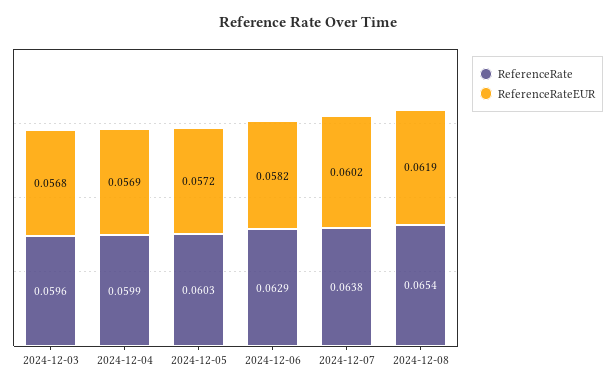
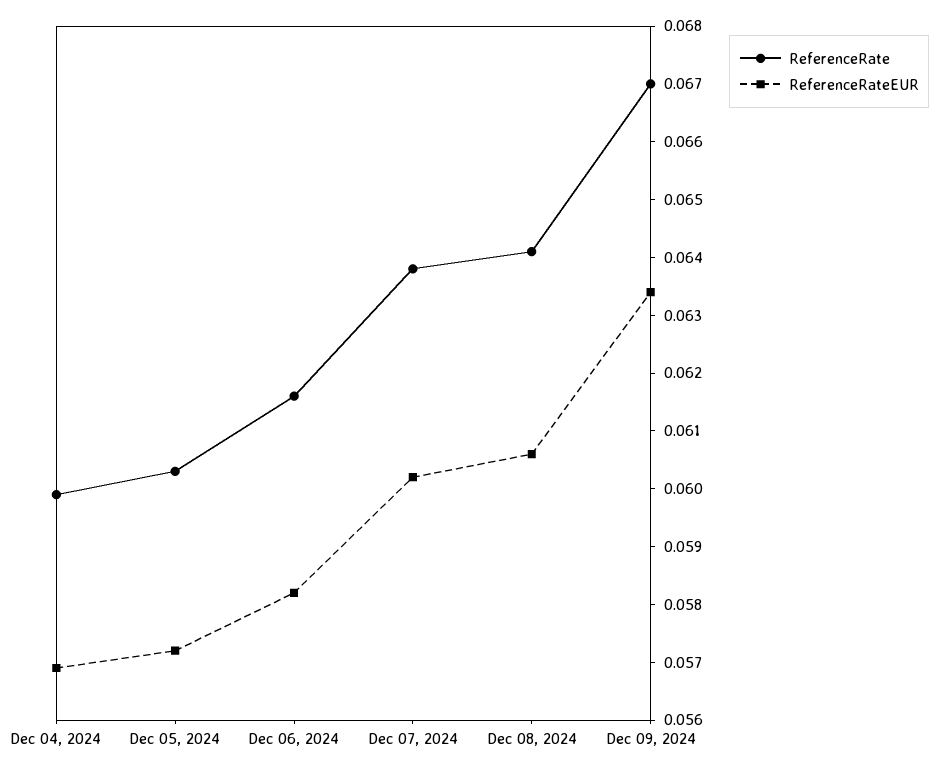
ReferenceRate, 2024-12-03: 0.0596 -> none
ReferenceRateEUR, 2024-12-03: 0.0568 -> none
ReferenceRate, 2024-12-06: 0.0629 -> 0.0615
ReferenceRate, 2024-12-08: 0.0654 -> 0.064
ReferenceRateEUR, 2024-12-08: 0.0619 -> 0.0605
ReferenceRate, Dec 09, 2024: none -> 0.067
ReferenceRateEUR, Dec 09, 2024: none -> 0.0635

